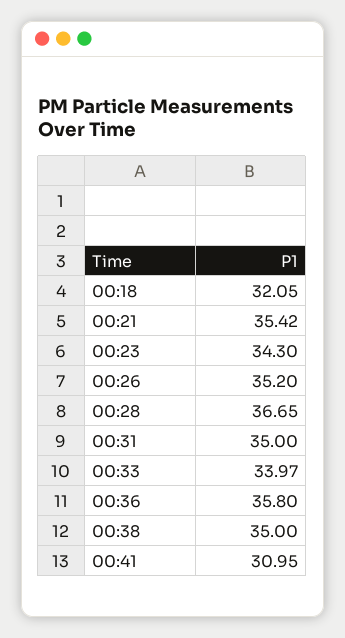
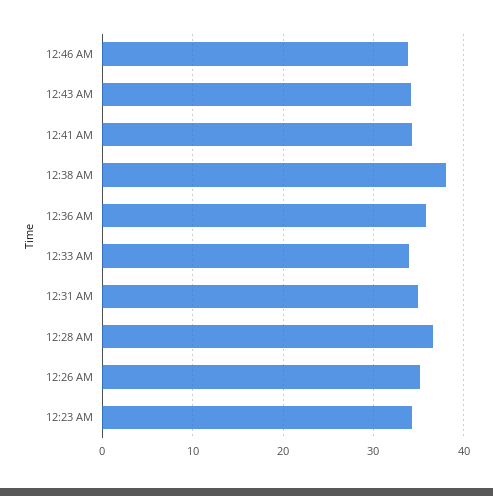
00:18: 32.05 -> none
00:21: 35.42 -> none
00:38: 35 -> 38
00:41: 30.95 -> 34
12:46 AM: none -> 34
12:43 AM: none -> 34

